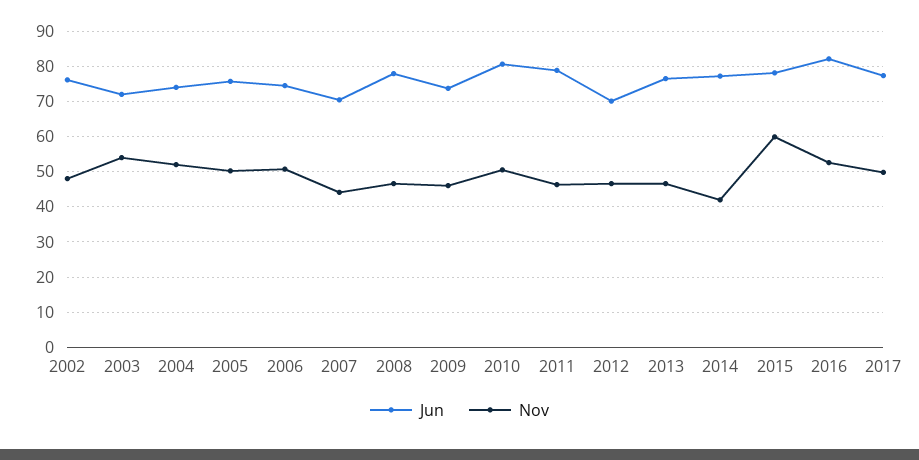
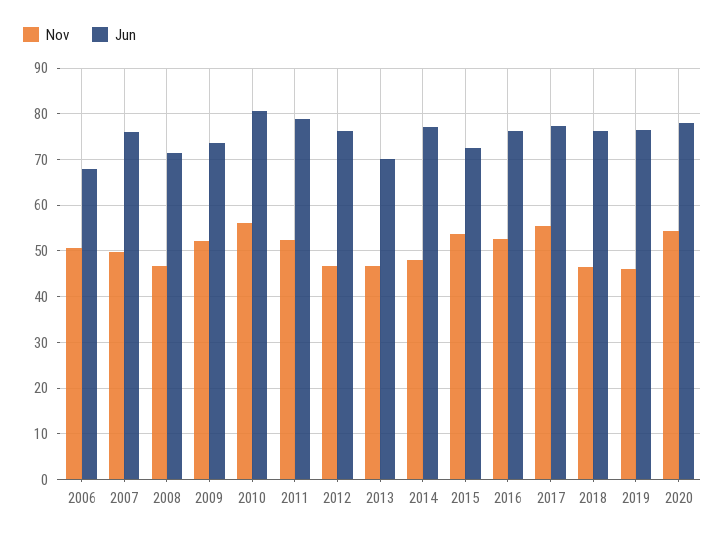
Jun, 2002: 76 -> none
Nov, 2002: 48 -> none
Jun, 2003: 72 -> none
Nov, 2003: 54 -> none
Jun, 2004: 74 -> none
Nov, 2004: 52 -> none
Jun, 2005: 76 -> none
Nov, 2005: 50 -> none
Jun, 2006: 74 -> 68
Jun, 2007: 70 -> 76
Nov, 2007: 44 -> 50
Jun, 2008: 78 -> 72
Nov, 2009: 46 -> 52
Nov, 2010: 50 -> 56
Nov, 2011: 46 -> 52
Jun, 2012: 70 -> 76
Jun, 2013: 76 -> 70
Nov, 2014: 42 -> 48
Jun, 2015: 78 -> 72
Nov, 2015: 60 -> 54
Jun, 2016: 82 -> 76
Nov, 2017: 50 -> 56
Nov, 2018: none -> 46
Jun, 2018: none -> 76
Nov, 2019: none -> 46
Jun, 2019: none -> 76
Nov, 2020: none -> 54
Jun, 2020: none -> 78

